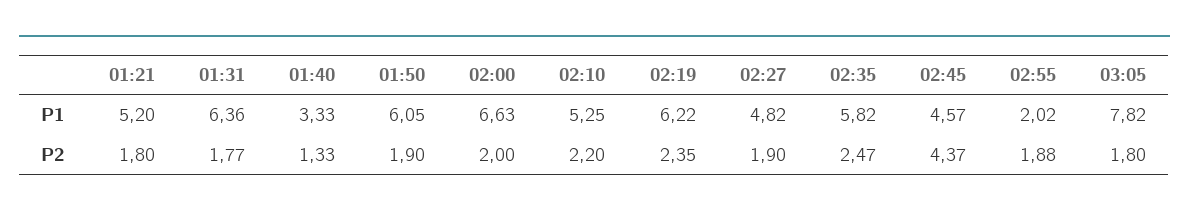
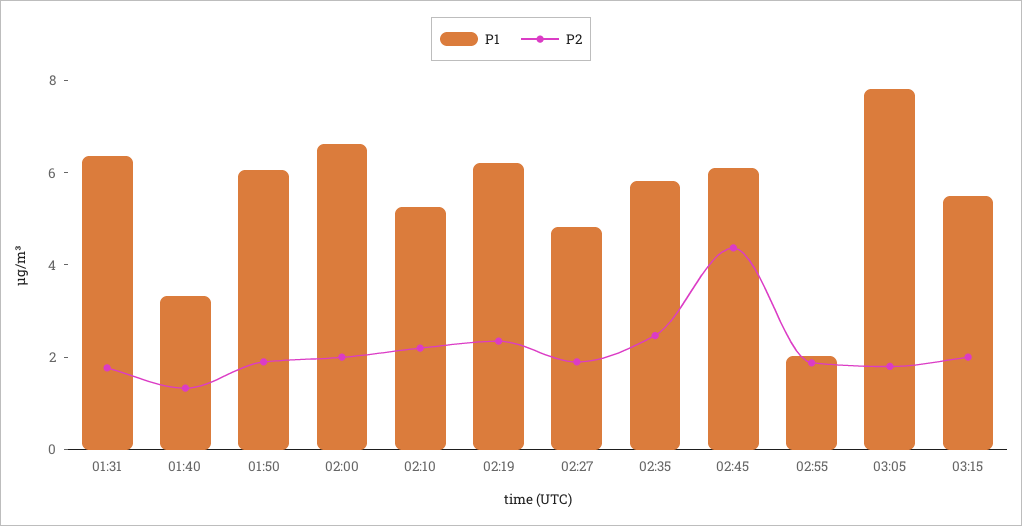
P1, 01:21: 5.2 -> none
P1, 02:45: 4.57 -> 6
P2, 01:21: 1.8 -> none
P1, 03:15: none -> 5.5
P2, 03:15: none -> 2

